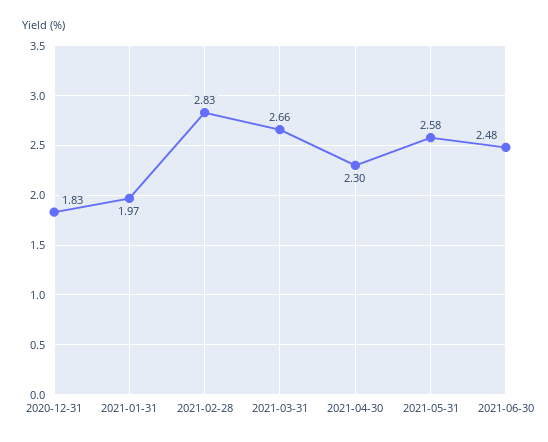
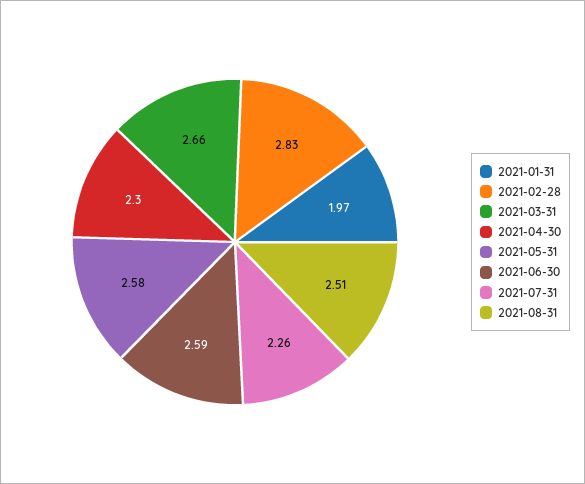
2020-12-31: 1.83 -> none
2021-06-30: 2.48 -> 2.59
2021-07-31: none -> 2.26
2021-08-31: none -> 2.51

